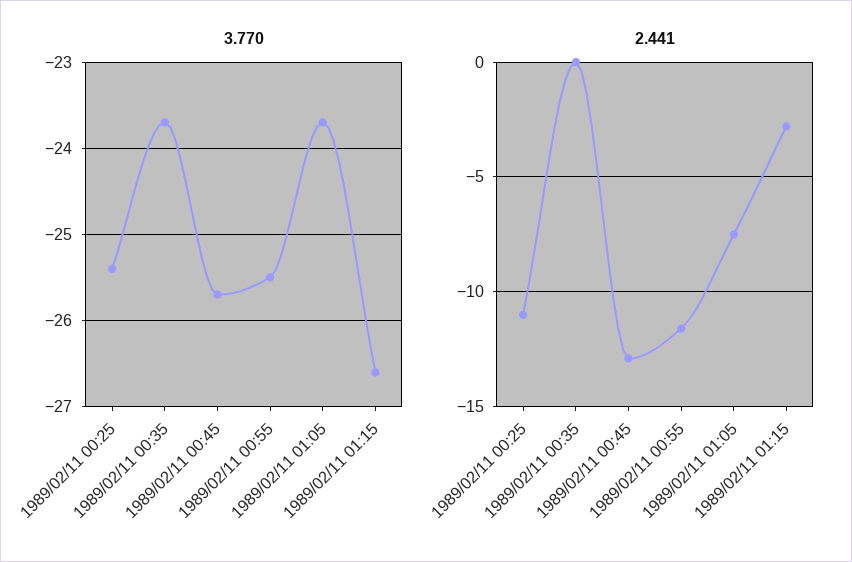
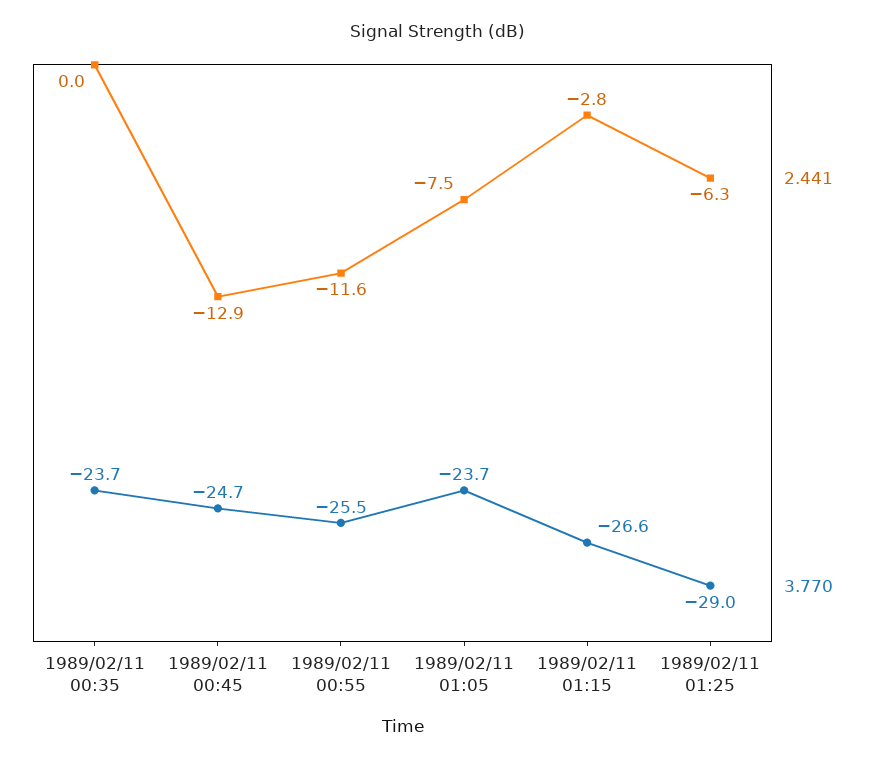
3.770, 1989/02/11 00:25: -25.4 -> none
3.770, 1989/02/11 00:45: -25.7 -> -24.7
2.441, 1989/02/11 00:25: -11 -> none
2.441, 1989/02/11 01:25: none -> -6.3
3.770, 1989/02/11 01:25: none -> -29

